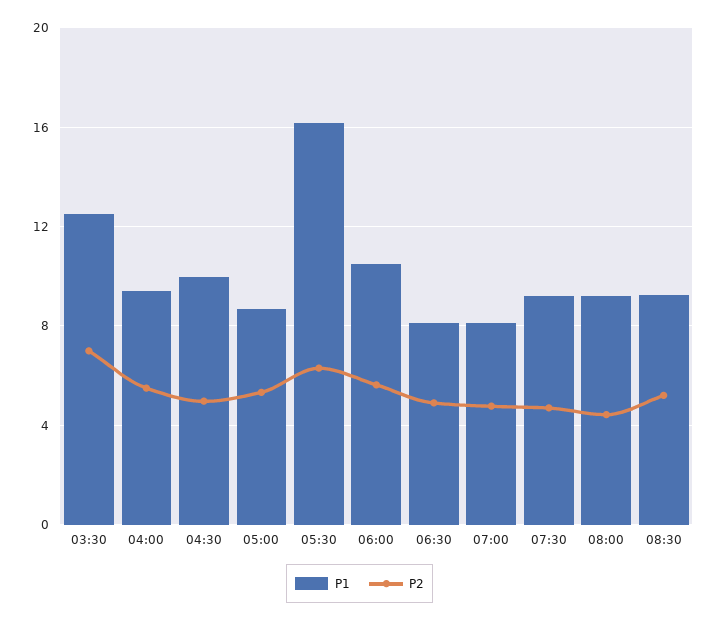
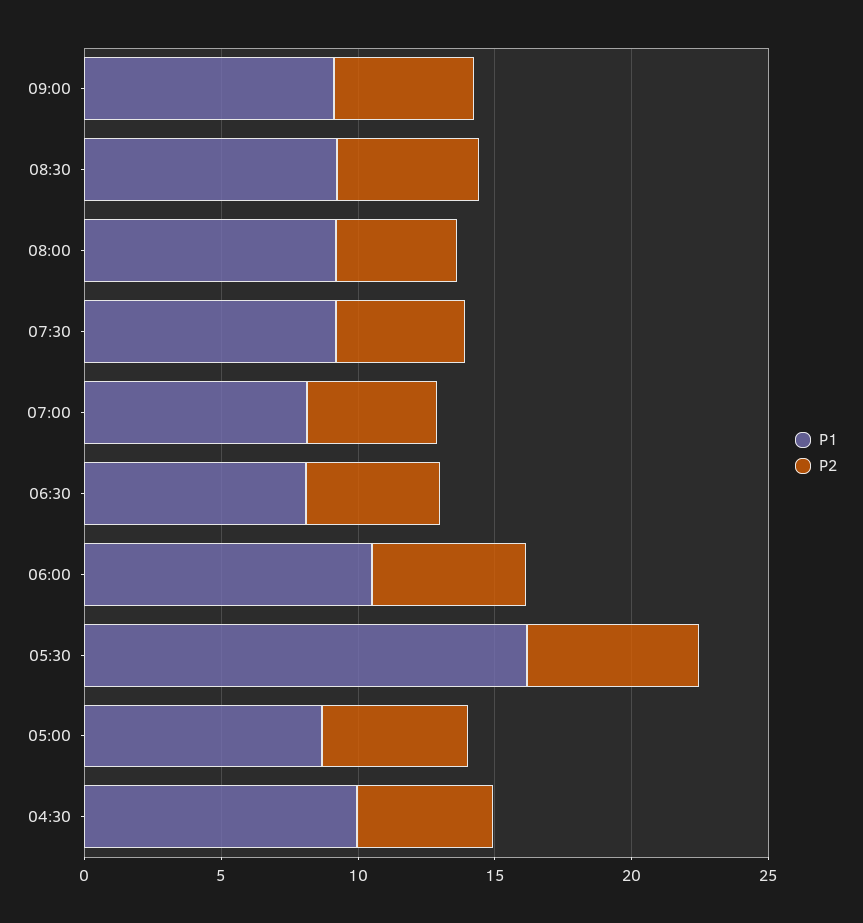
P1, 03:30: 12.5 -> none
P2, 03:30: 7 -> none
P1, 04:00: 9.5 -> none
P2, 04:00: 5.5 -> none
P1, 09:00: none -> 9
P2, 09:00: none -> 5

